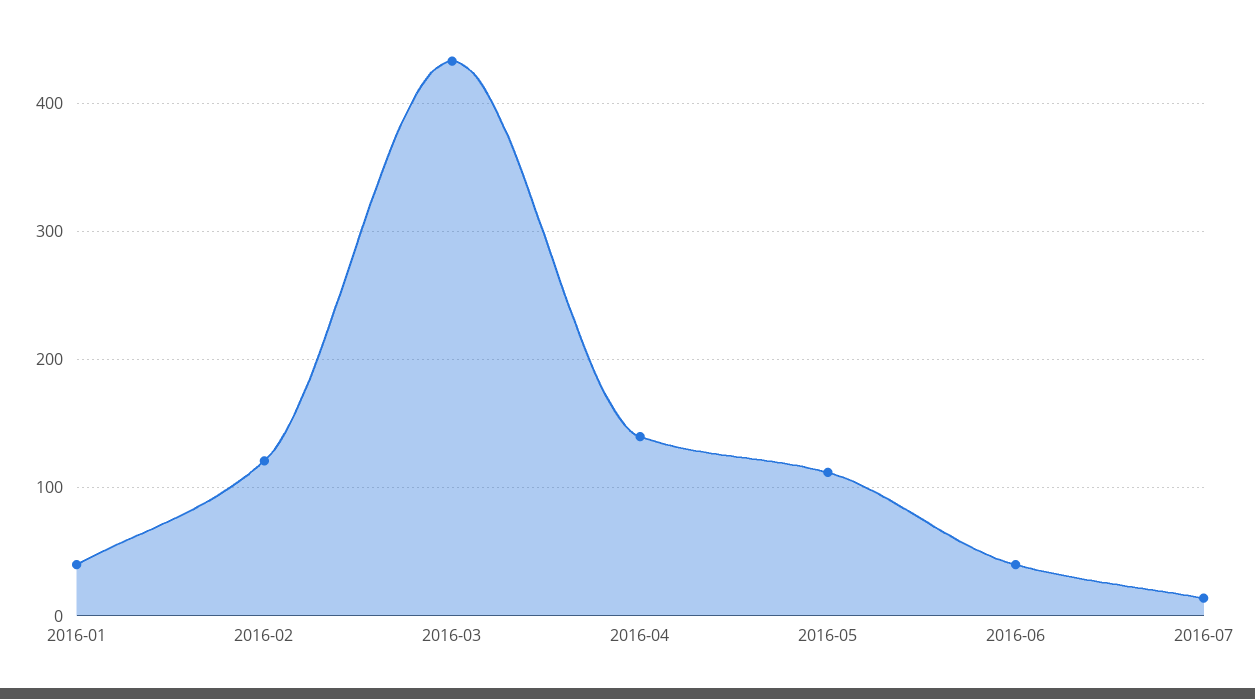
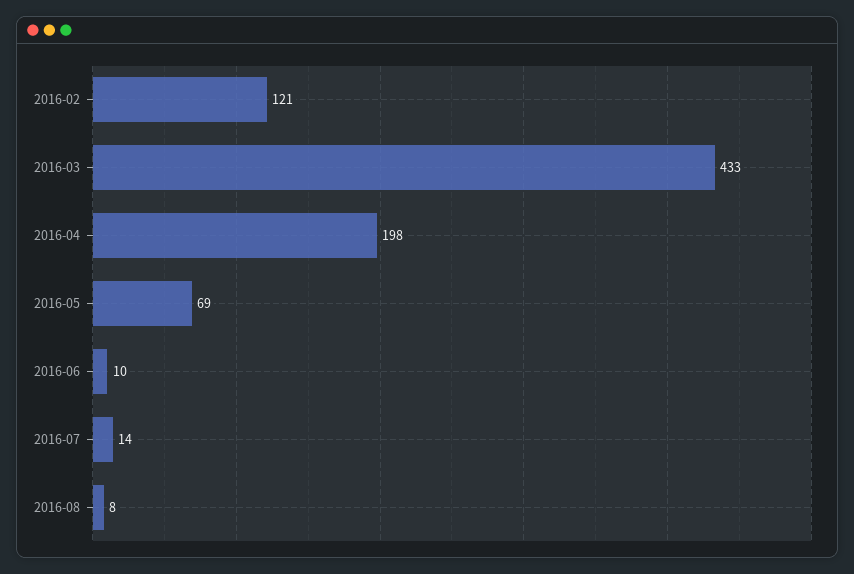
2016-01: 40 -> none
2016-04: 140 -> 198
2016-05: 110 -> 69
2016-06: 40 -> 10
2016-08: none -> 8

